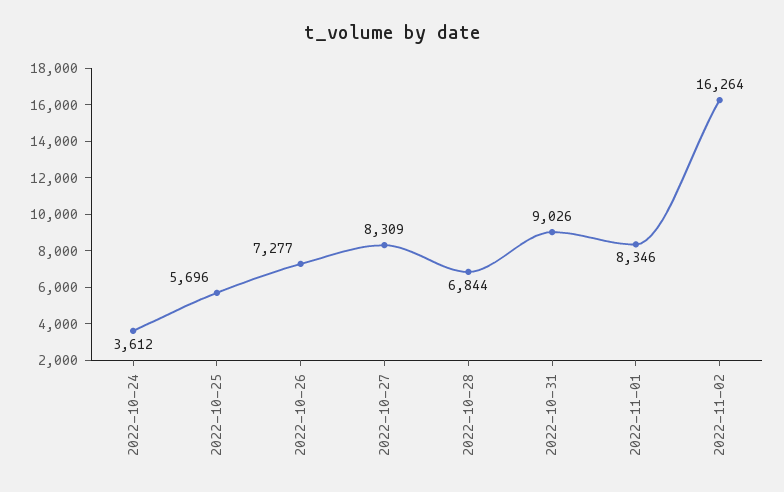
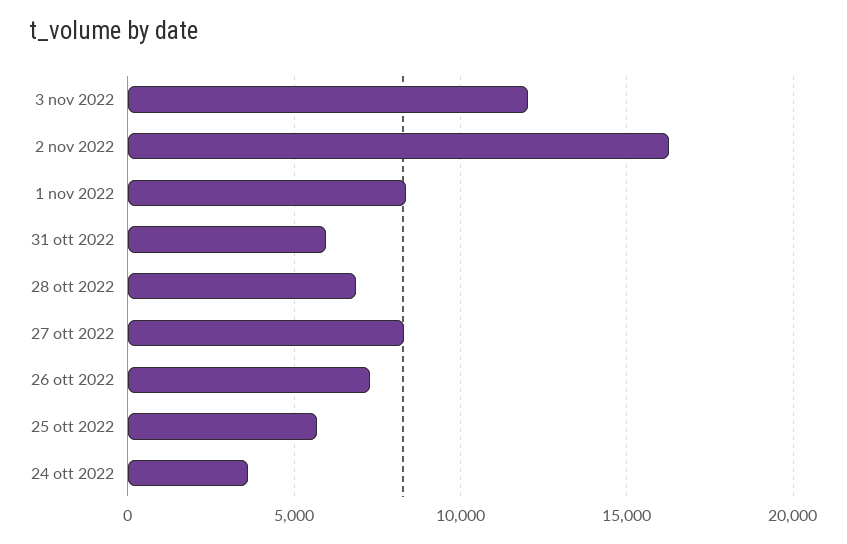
2022-10-31: 9026 -> 6000
3 nov 2022: none -> 12000

